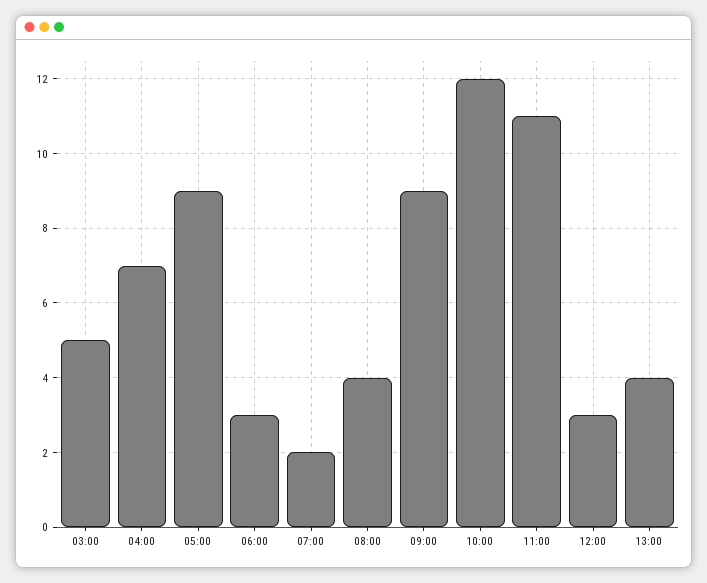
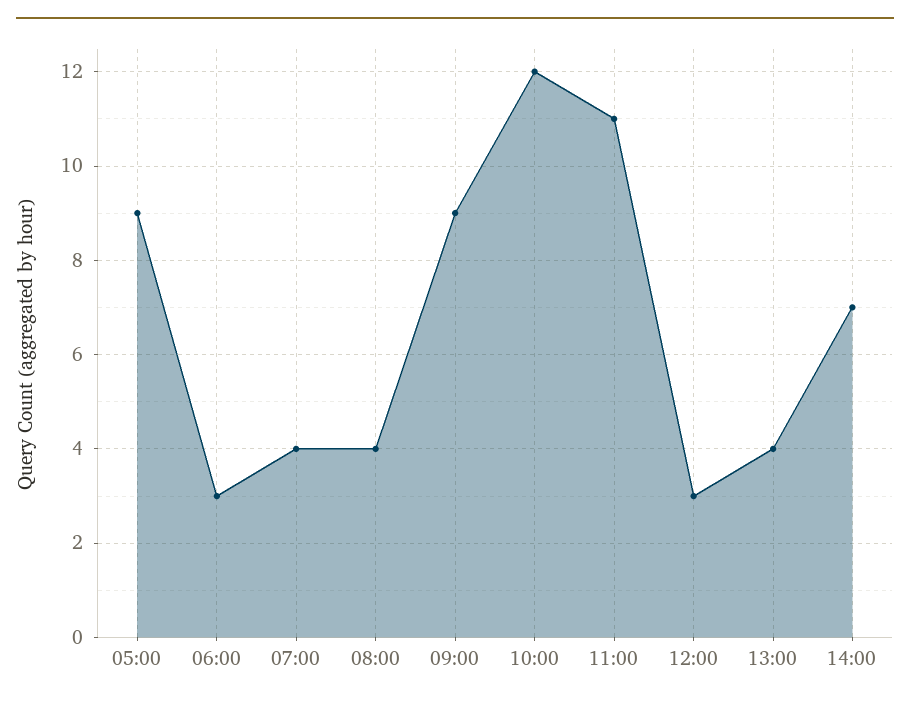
03:00: 5 -> none
04:00: 7 -> none
07:00: 2 -> 4
14:00: none -> 7

